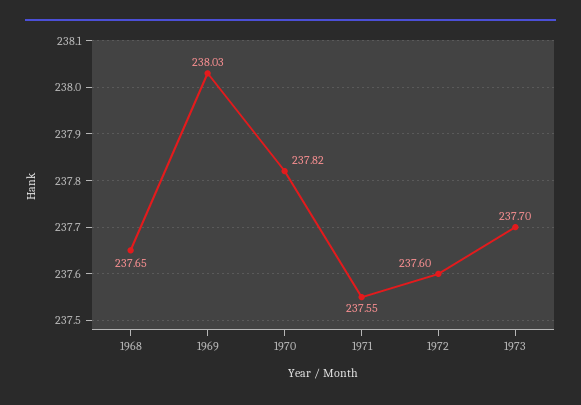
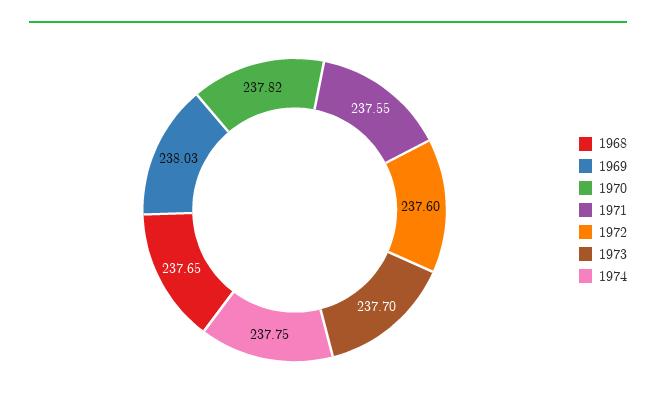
1974: none -> 237.75

